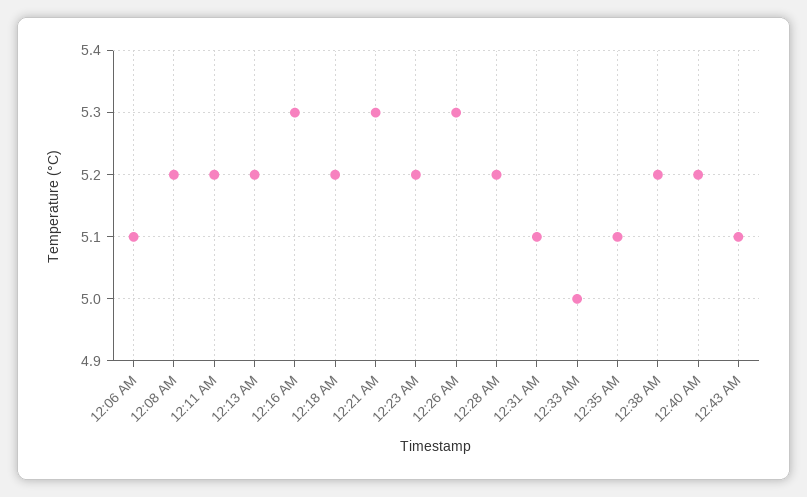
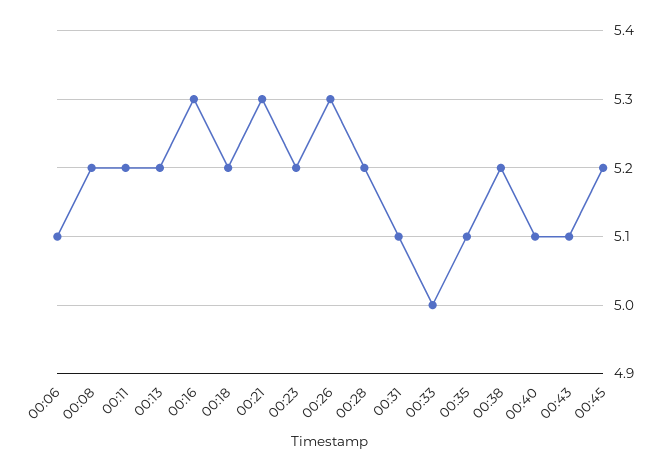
12:40 AM: 5.2 -> 5.1
00:45: none -> 5.2

